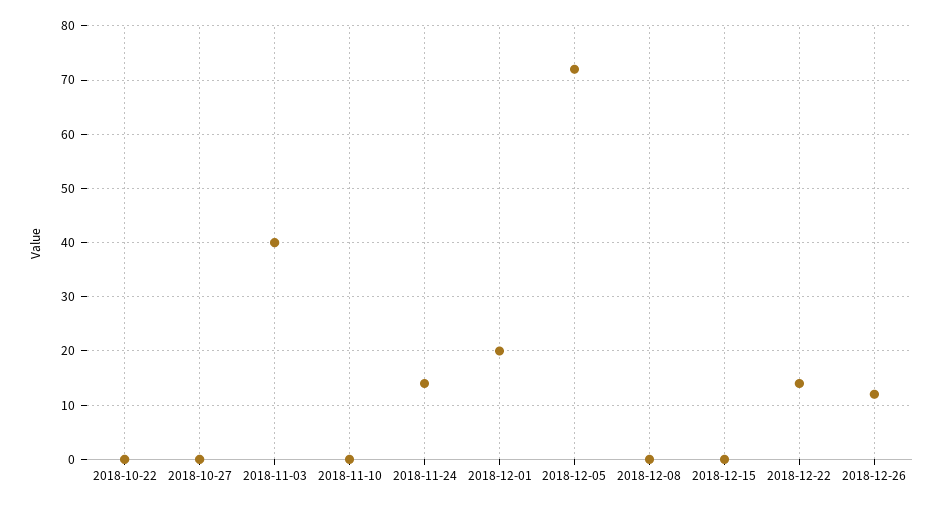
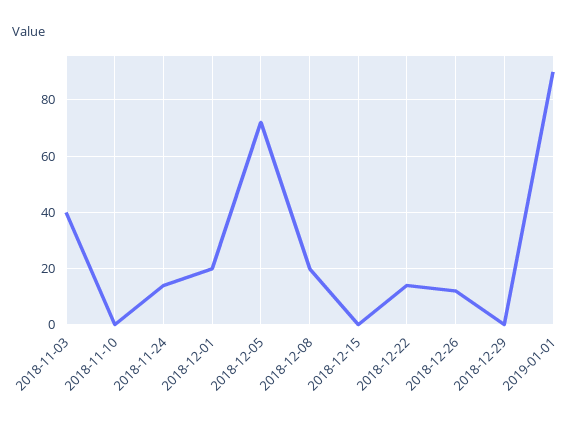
2018-10-22: 0 -> none
2018-10-27: 0 -> none
2018-12-08: 0 -> 20
2018-12-29: none -> 0
2019-01-01: none -> 90

